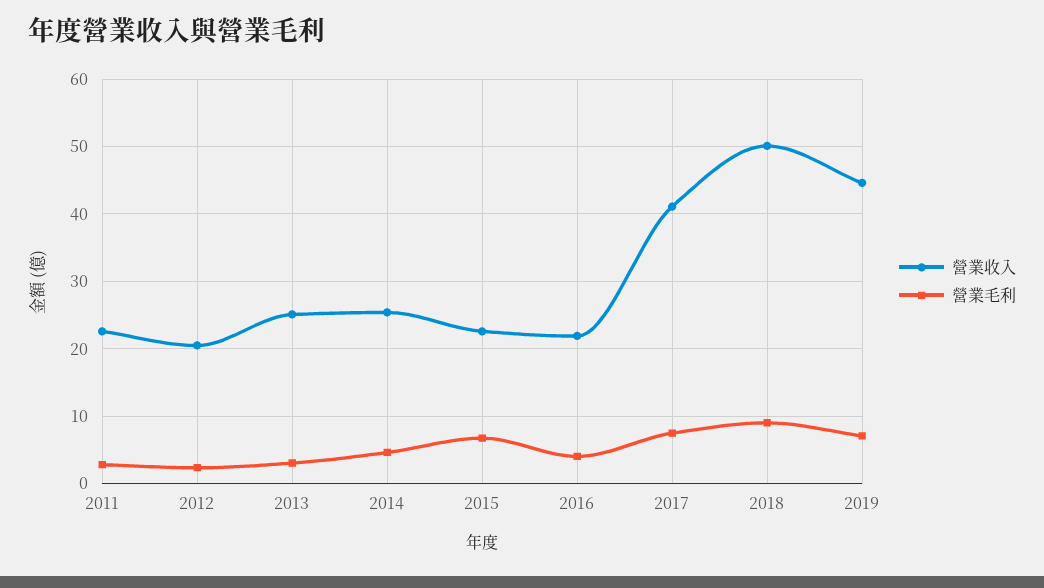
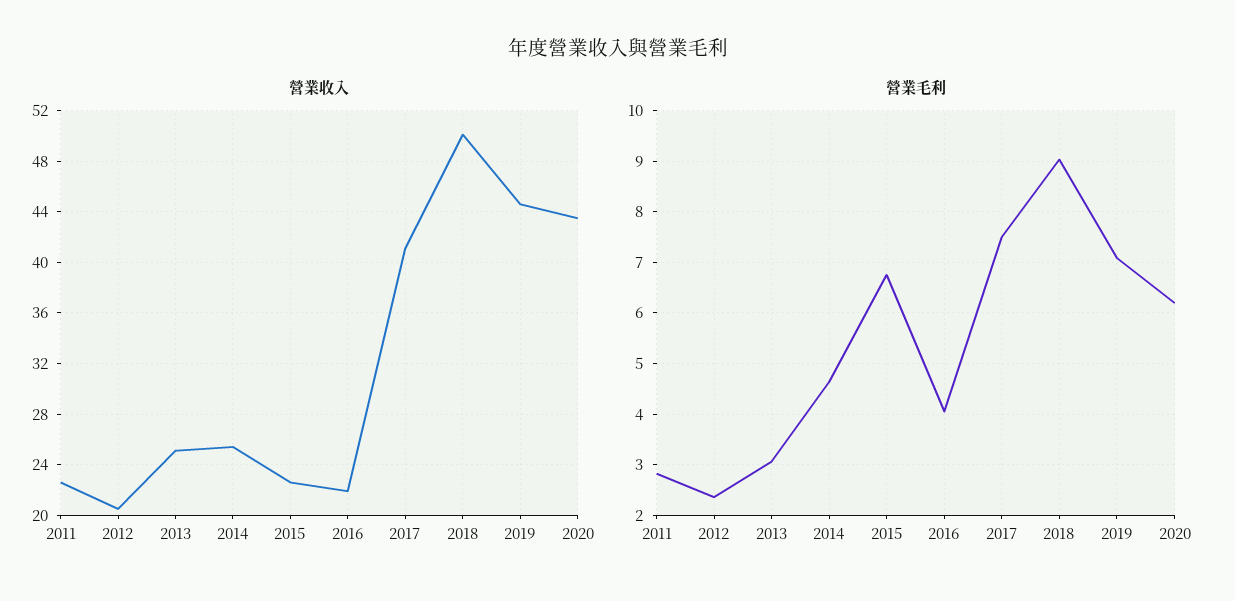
營業收入, 2020: none -> 43.5
營業毛利, 2020: none -> 6.2

